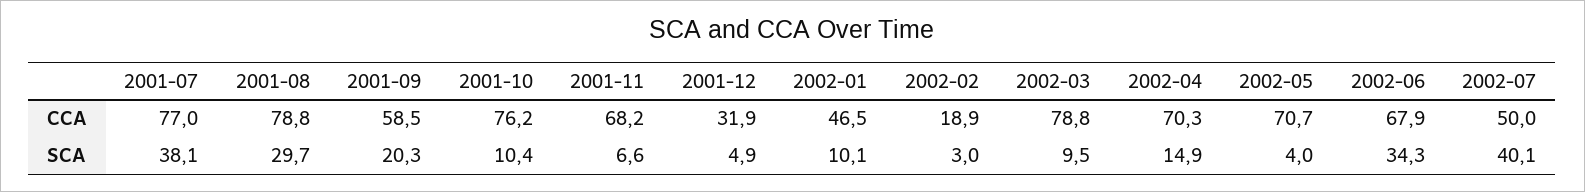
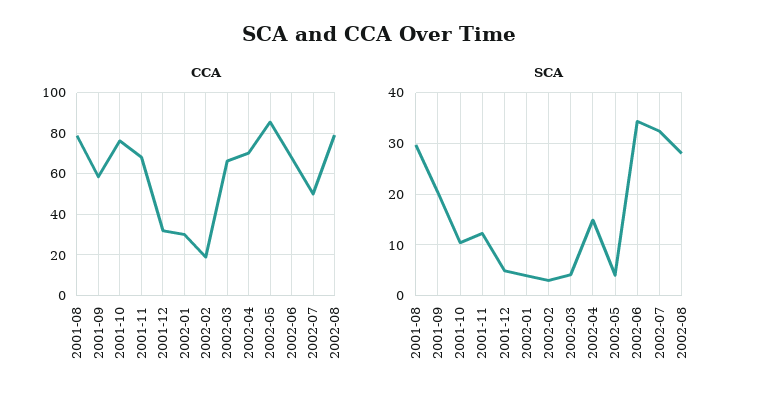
CCA, 2001-07: 77 -> none
CCA, 2002-01: 46.5 -> 30
CCA, 2002-03: 78.8 -> 65
CCA, 2002-05: 70.7 -> 85
SCA, 2001-07: 38.1 -> none
SCA, 2001-11: 6.6 -> 12
SCA, 2002-01: 10.1 -> 4
SCA, 2002-03: 9.5 -> 4
SCA, 2002-07: 40.1 -> 32
CCA, 2002-08: none -> 80
SCA, 2002-08: none -> 28

